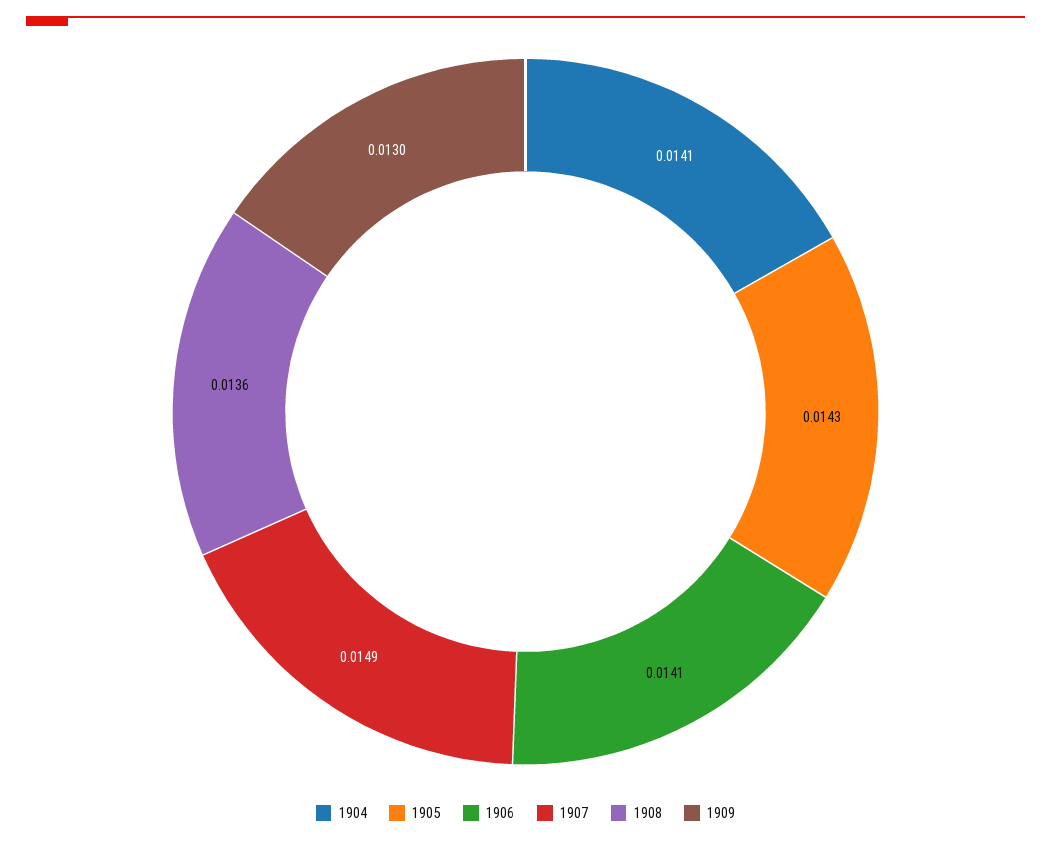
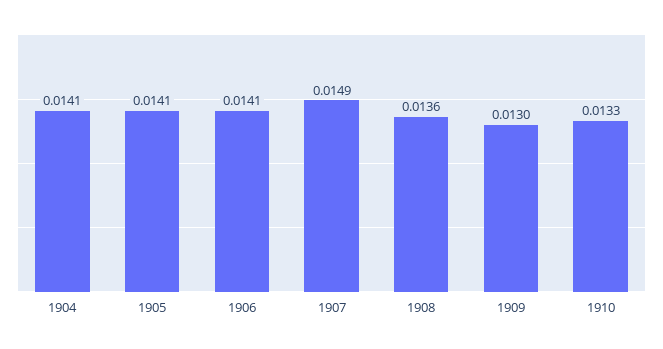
1905: 0.0143 -> 0.0141
1910: none -> 0.0133

